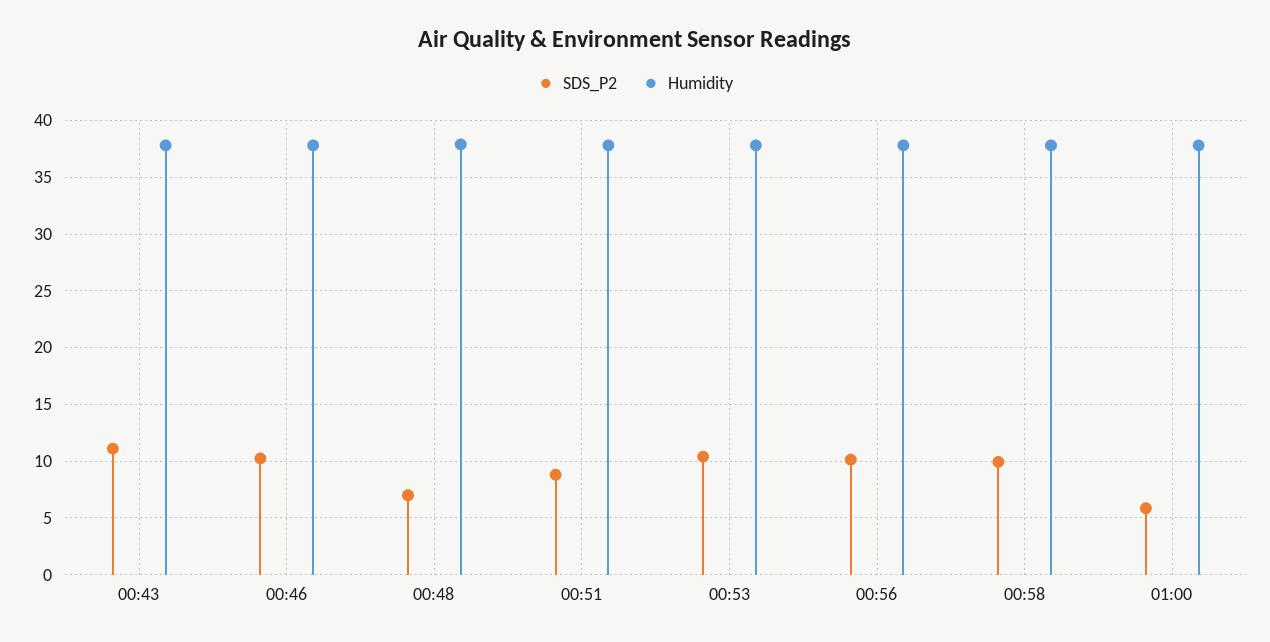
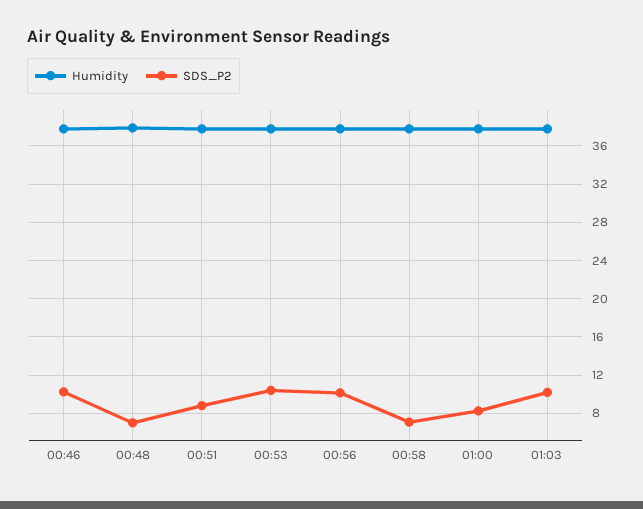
SDS_P2, 00:43: 11 -> none
Humidity, 00:43: 38 -> none
SDS_P2, 00:58: 10 -> 7
SDS_P2, 01:00: 6 -> 8
Humidity, 01:03: none -> 38
SDS_P2, 01:03: none -> 10

